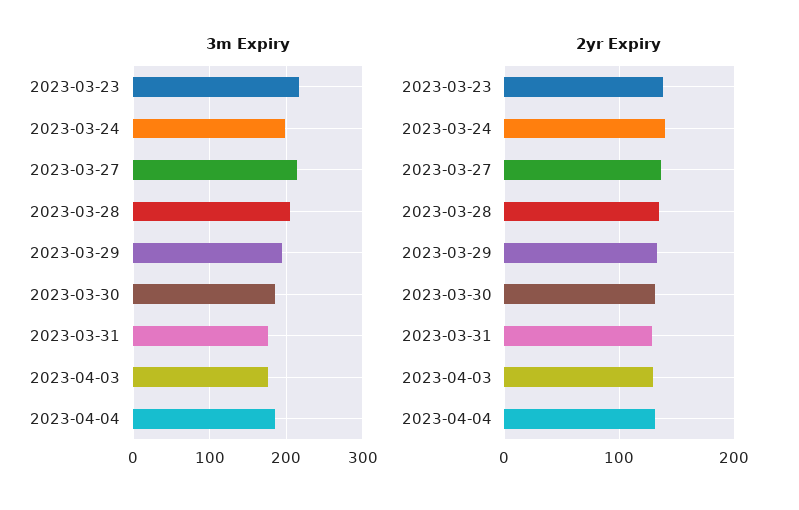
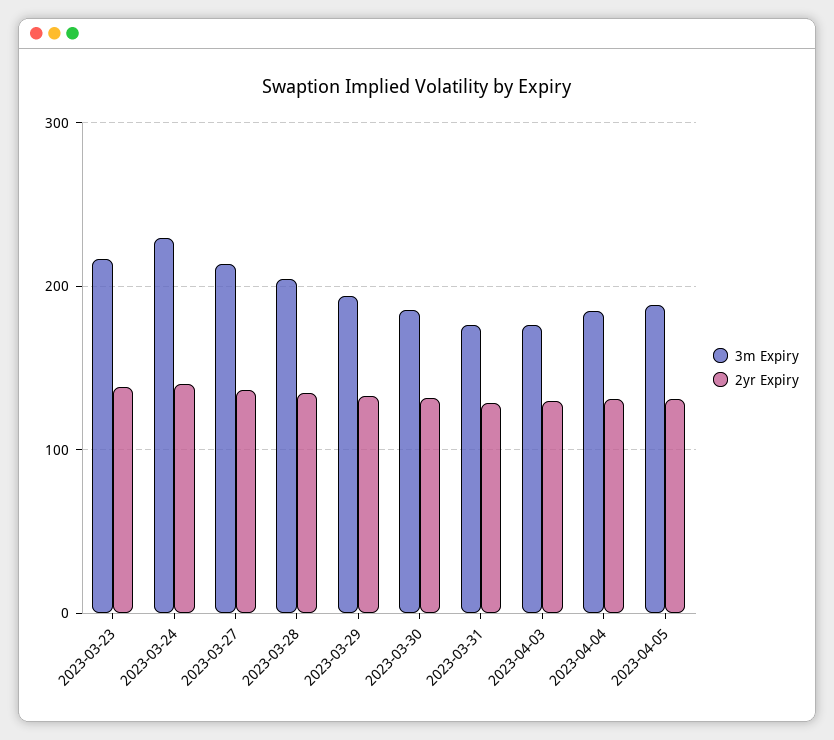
3m Expiry, 2023-03-24: 200 -> 230
3m Expiry, 2023-04-05: none -> 190
2yr Expiry, 2023-04-05: none -> 130

